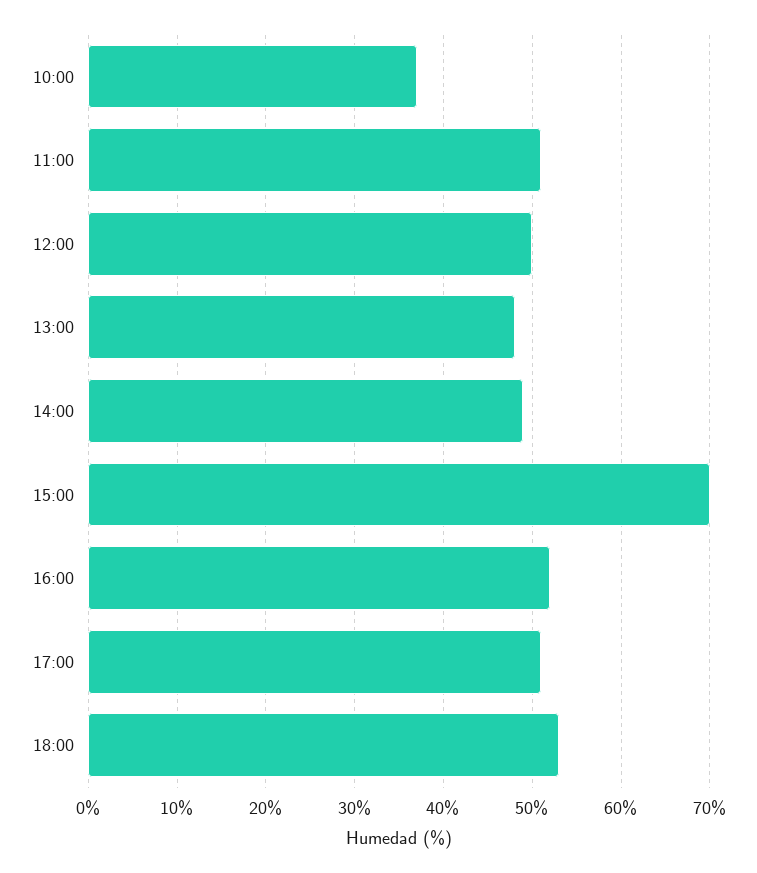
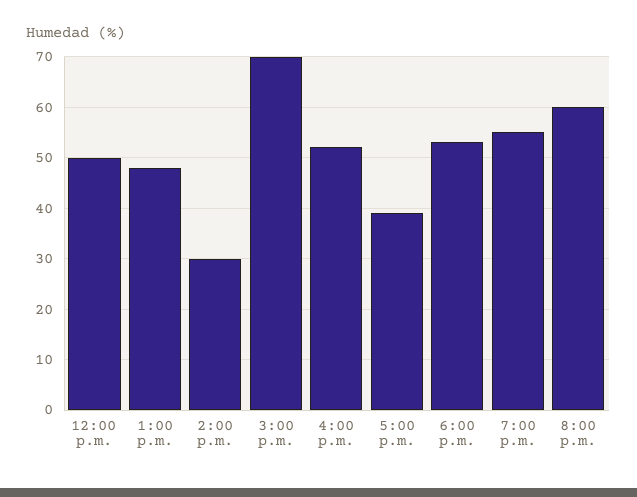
10:00: 37 -> none
11:00: 51 -> none
14:00: 49 -> 30
17:00: 51 -> 40
7:00 p.m.: none -> 55
8:00 p.m.: none -> 60

